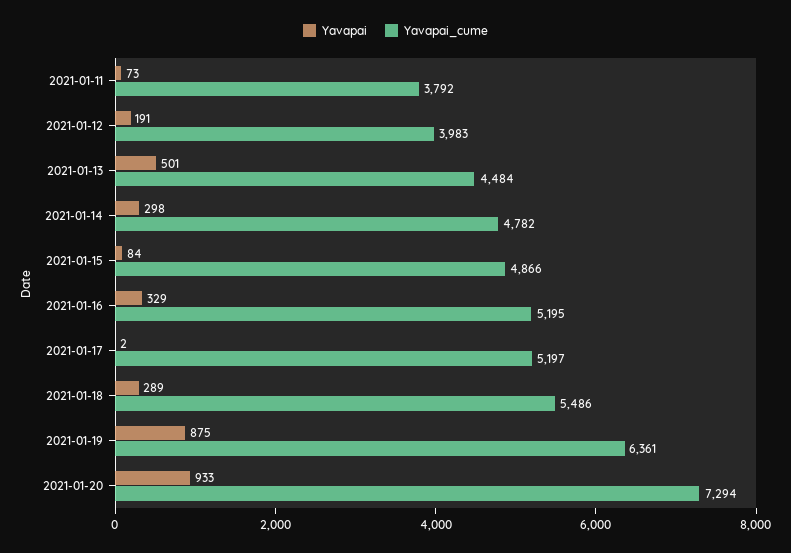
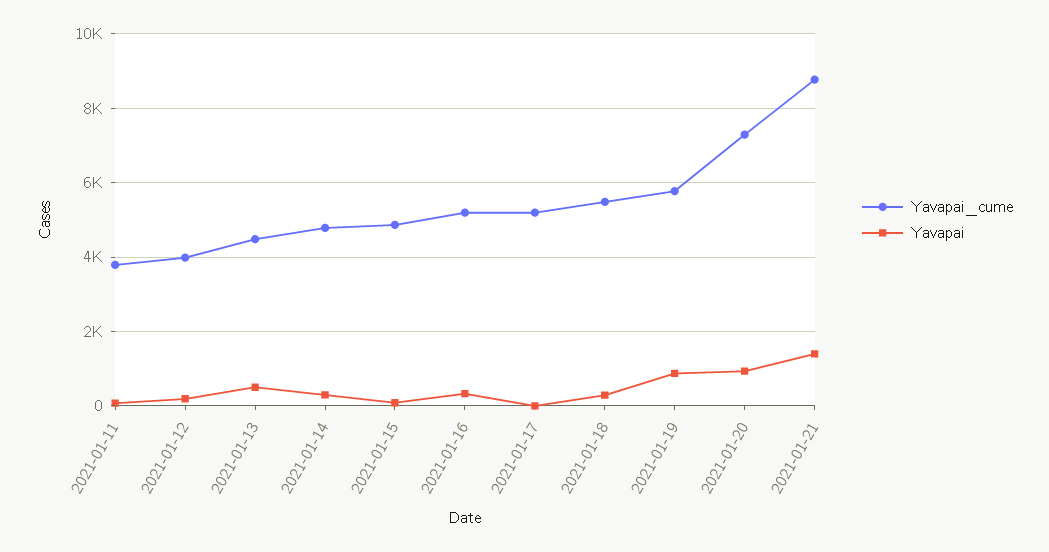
Yavapai_cume, 2021-01-19: 6361 -> 5800
Yavapai_cume, 2021-01-21: none -> 8800
Yavapai, 2021-01-21: none -> 1400

